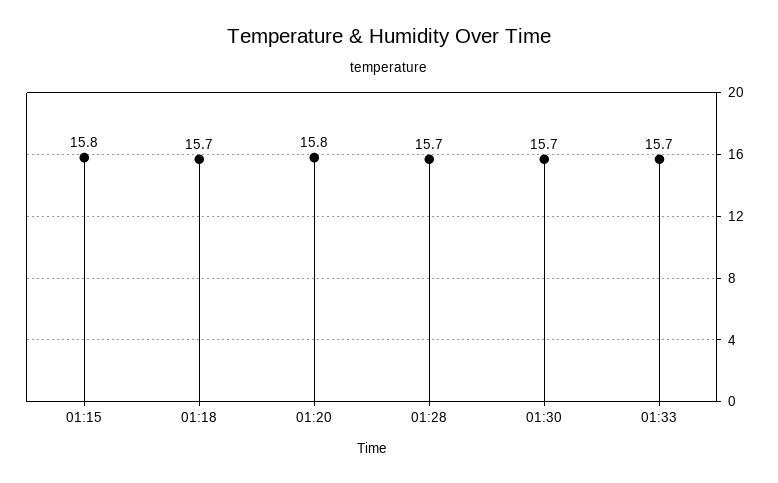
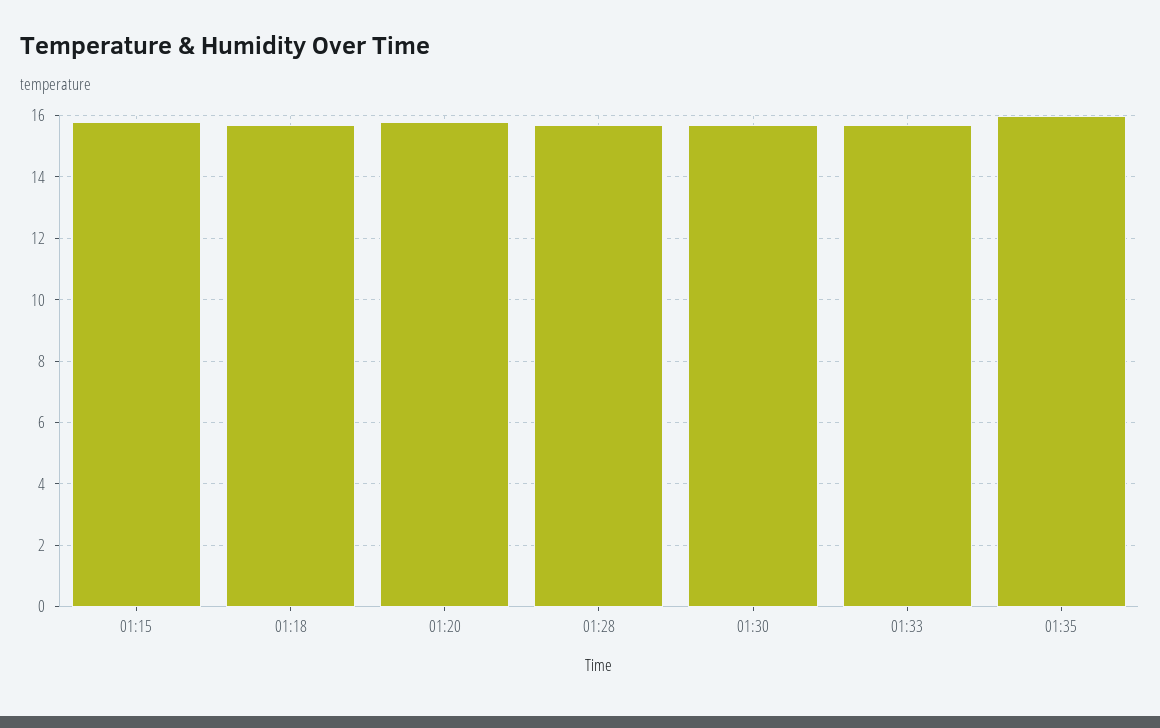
01:35: none -> 16

